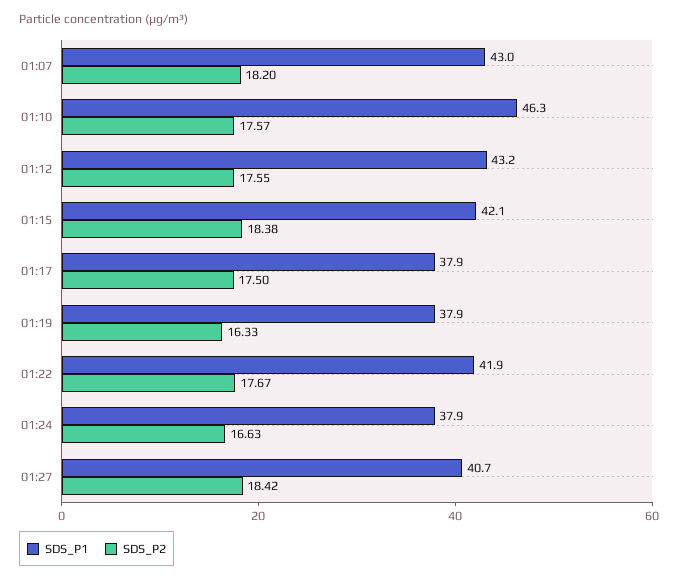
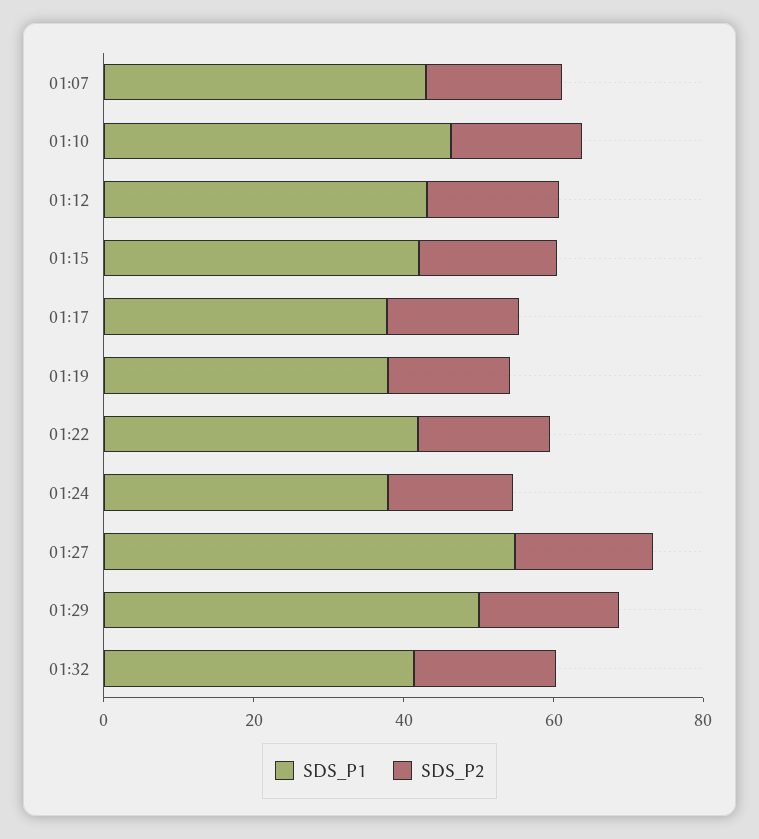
SDS_P1, 01:27: 40.7 -> 55
SDS_P1, 01:29: none -> 50
SDS_P2, 01:29: none -> 20
SDS_P1, 01:32: none -> 40
SDS_P2, 01:32: none -> 20

